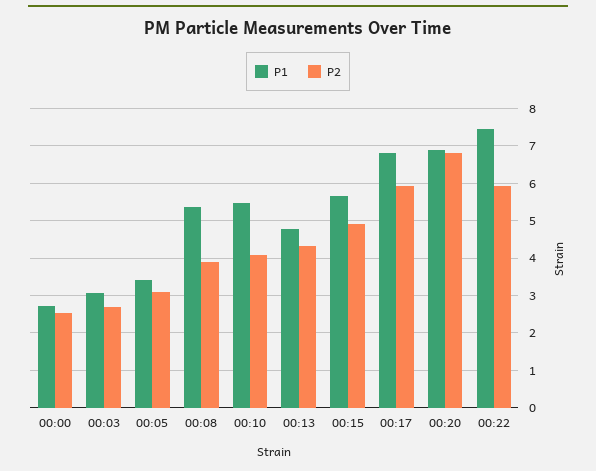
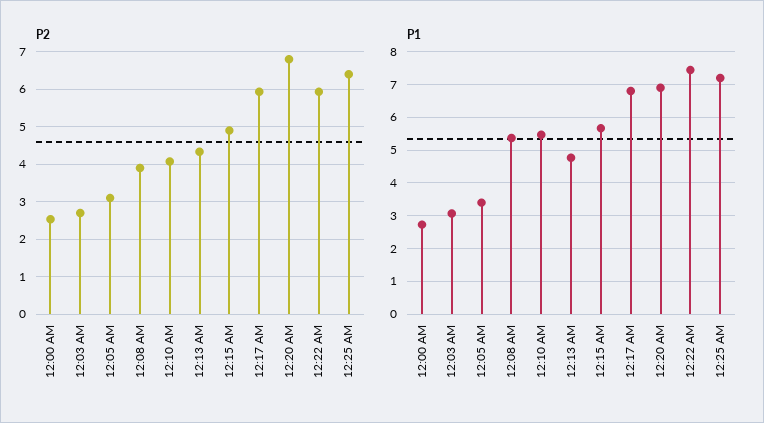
P2, 12:25 AM: none -> 6.4
P1, 12:25 AM: none -> 7.2

